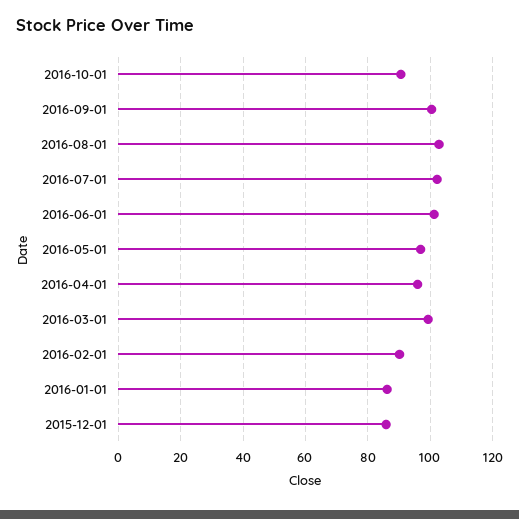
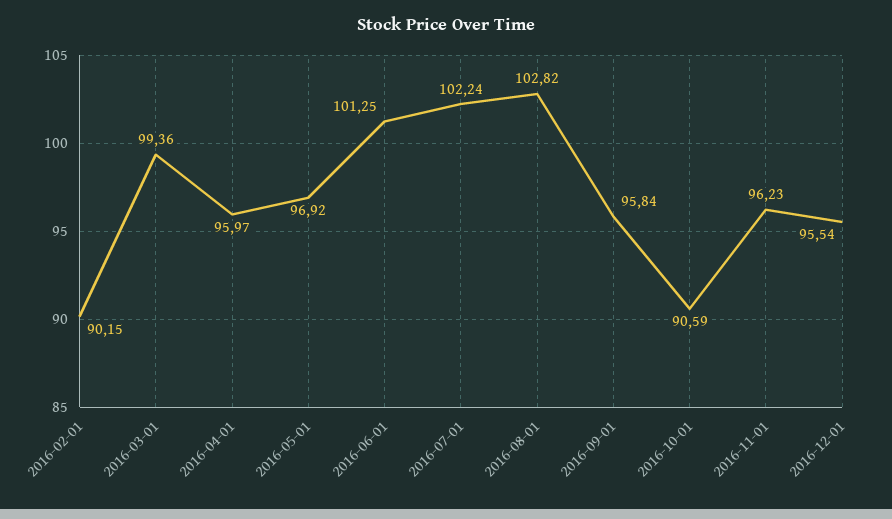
2016-09-01: 100 -> 95.84
2016-01-01: 86 -> none
2015-12-01: 86 -> none
2016-11-01: none -> 96.23
2016-12-01: none -> 95.54

